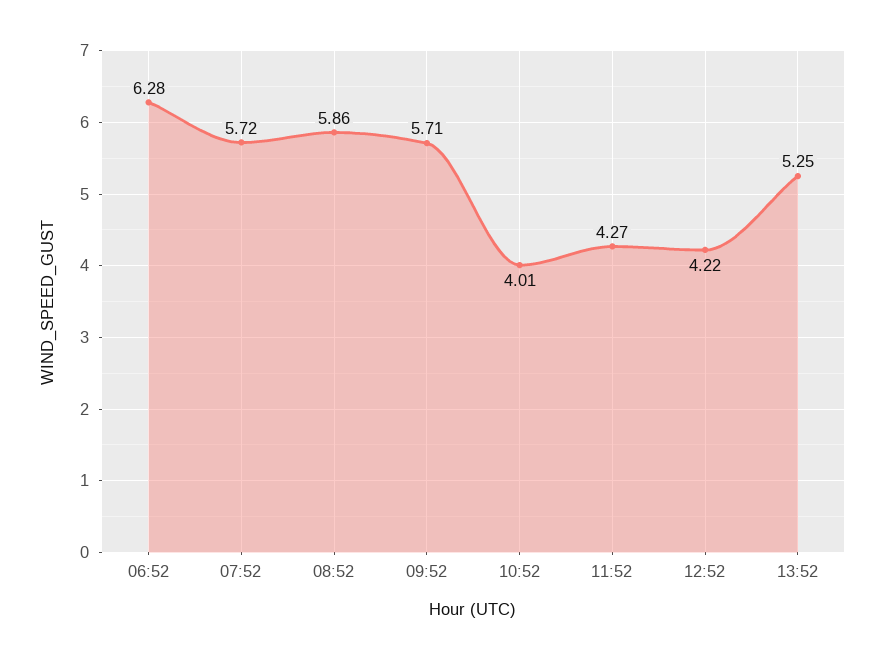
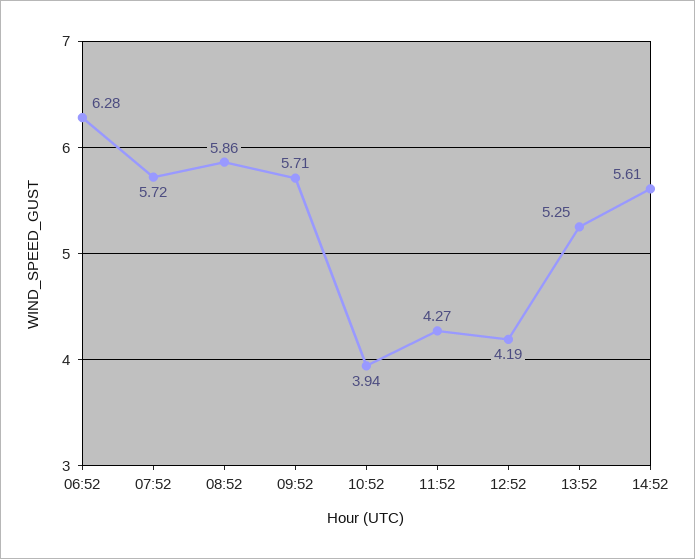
10:52: 4.01 -> 3.94
12:52: 4.22 -> 4.19
14:52: none -> 5.61

